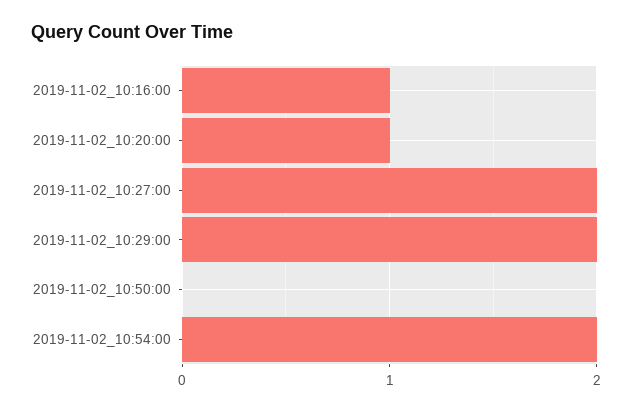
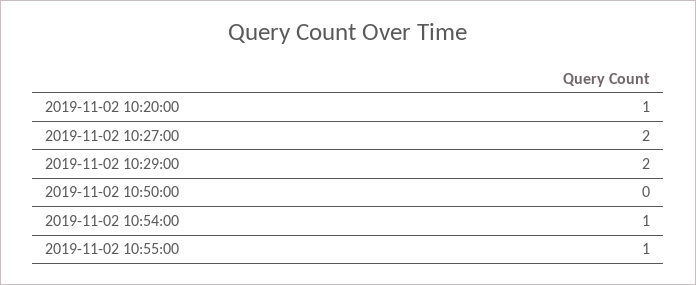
2019-11-02_10:16:00: 1 -> none
2019-11-02_10:54:00: 2 -> 1
2019-11-02 10:55:00: none -> 1

